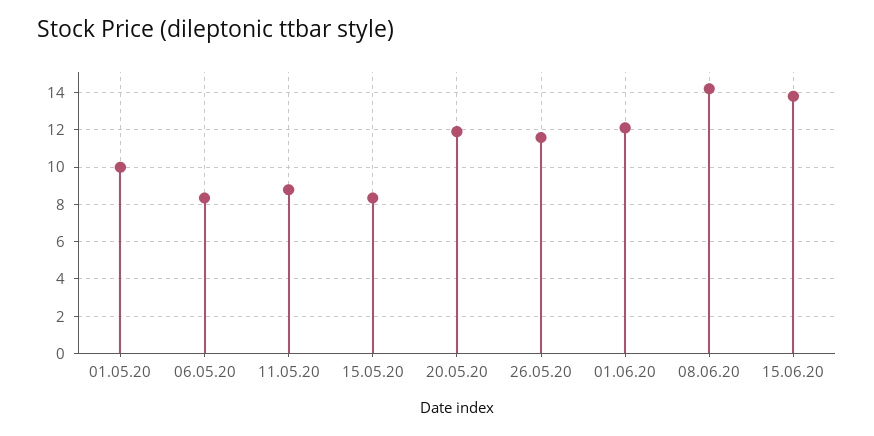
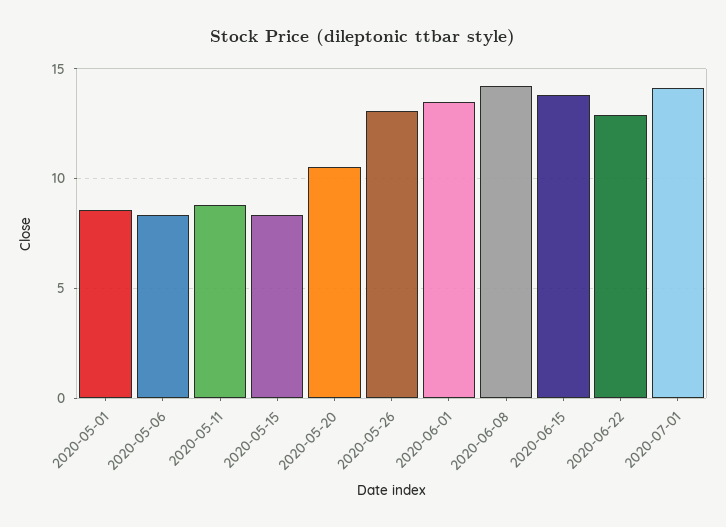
01.05.20: 10 -> 8.5
20.05.20: 12 -> 10.5
26.05.20: 11.5 -> 13
01.06.20: 12 -> 13.5
2020-06-22: none -> 13
2020-07-01: none -> 14

